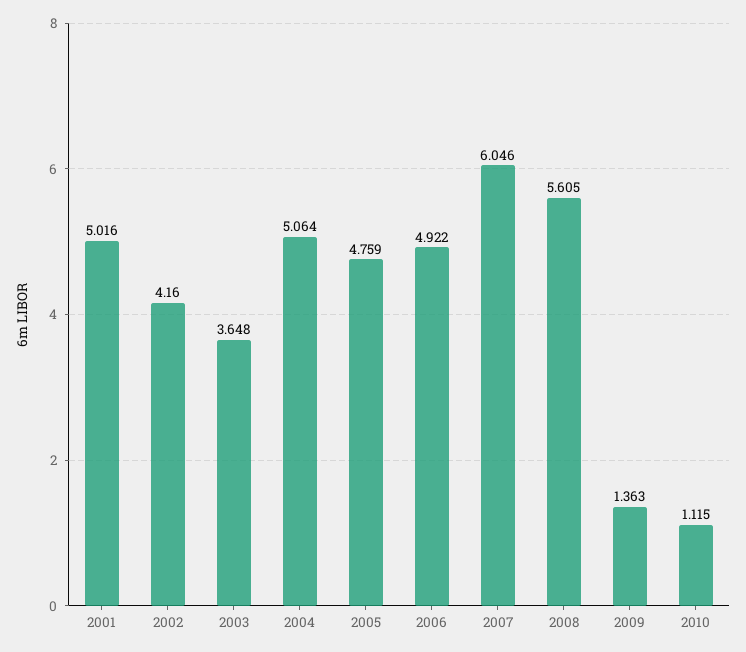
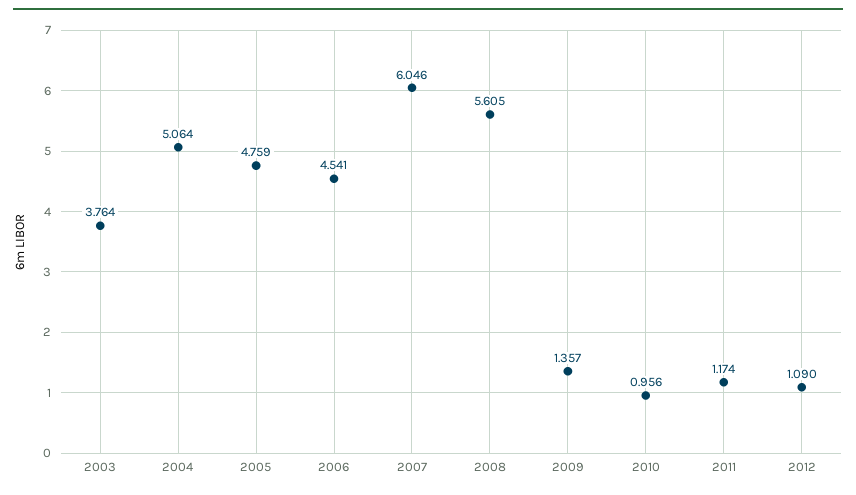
2001: 5.016 -> none
2002: 4.16 -> none
2003: 3.648 -> 3.764
2006: 4.922 -> 4.541
2009: 1.363 -> 1.357
2010: 1.115 -> 0.956
2011: none -> 1.174
2012: none -> 1.09

